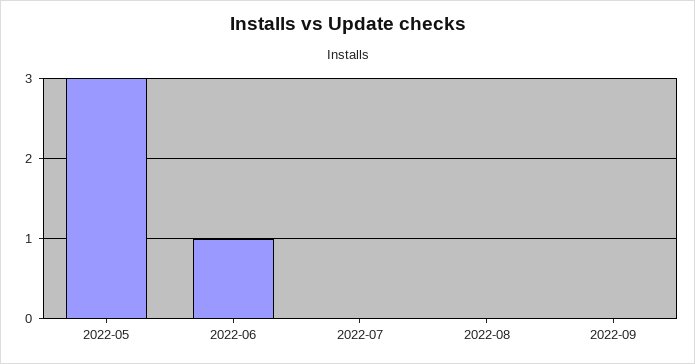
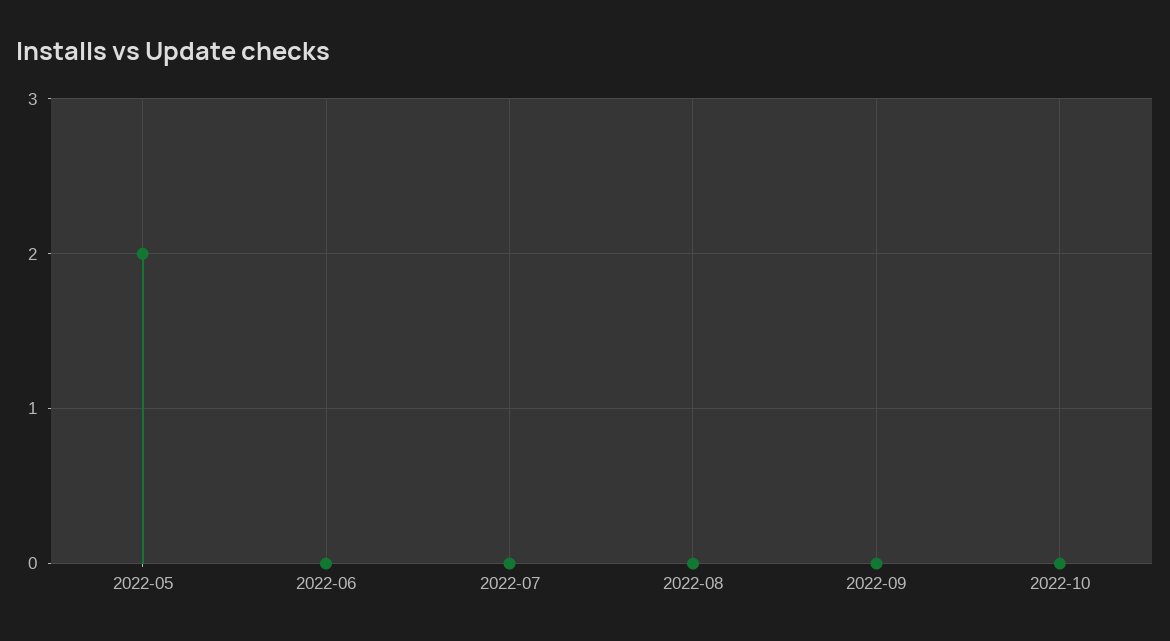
2022-05: 3 -> 2
2022-06: 1 -> 0
2022-10: none -> 0

